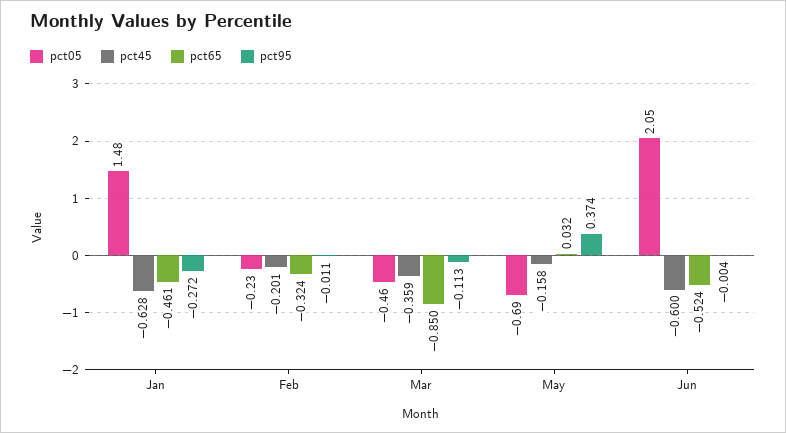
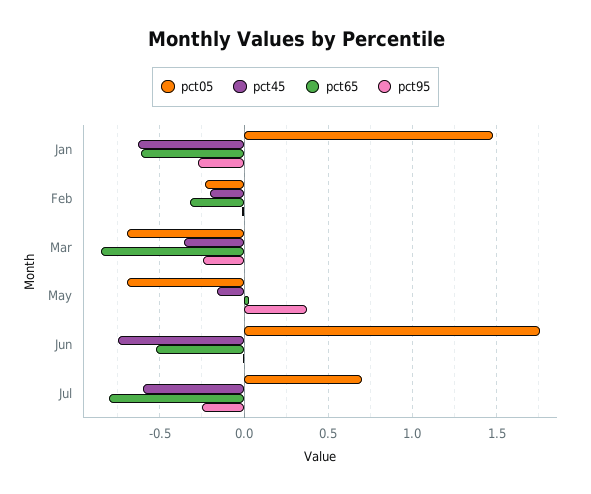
pct65, Jan: -0.461 -> -0.6
pct05, Mar: -0.46 -> -0.7
pct95, Mar: -0.113 -> -0.25
pct05, Jun: 2.05 -> 1.75
pct45, Jun: -0.6 -> -0.75
pct05, Jul: none -> 0.7
pct45, Jul: none -> -0.6
pct65, Jul: none -> -0.8
pct95, Jul: none -> -0.25

